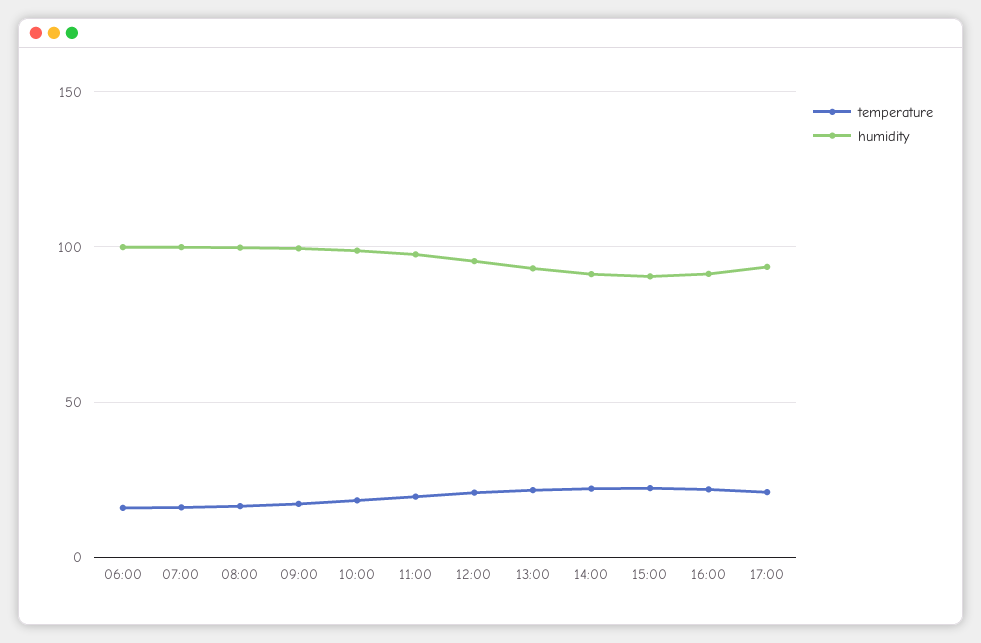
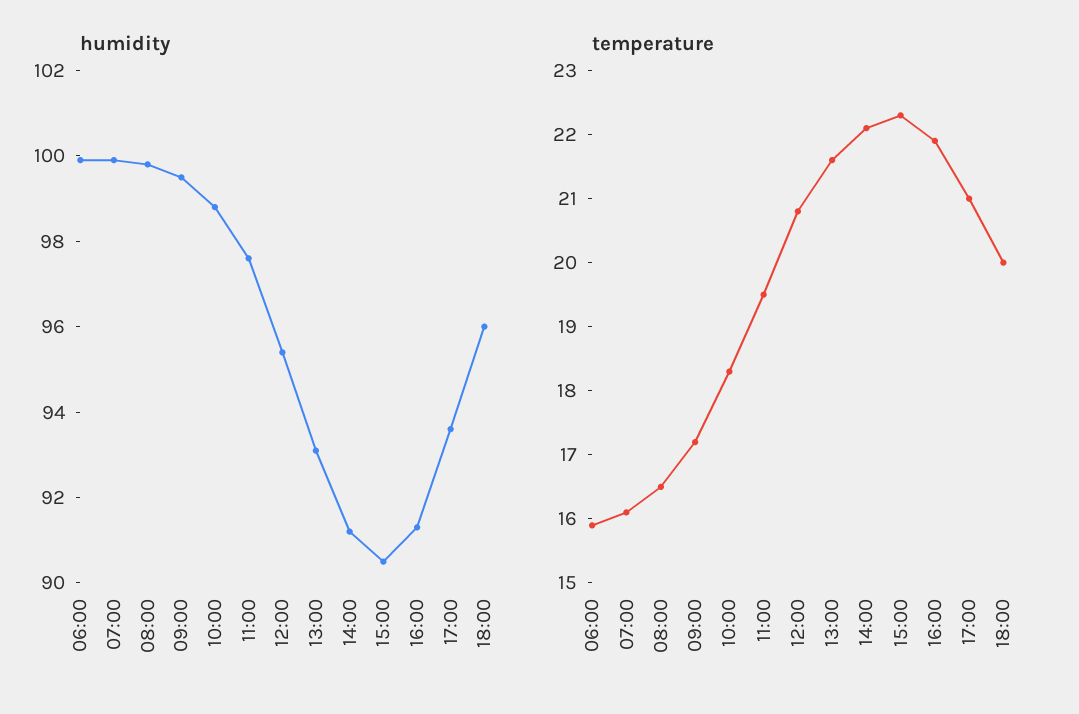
humidity, 18:00: none -> 96
temperature, 18:00: none -> 20

